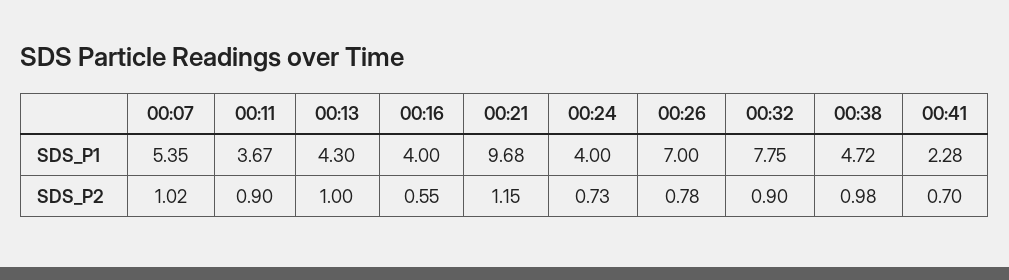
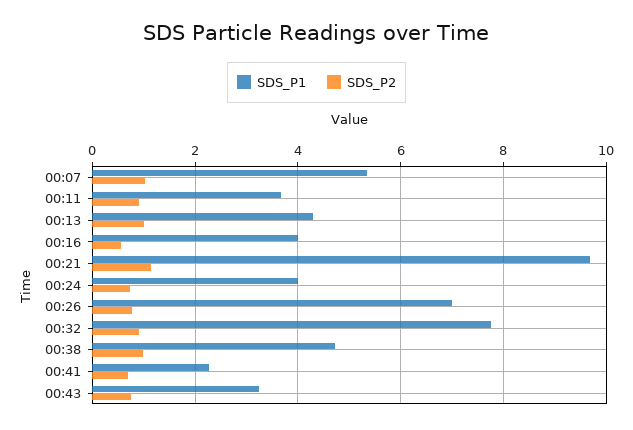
SDS_P1, 00:43: none -> 3.2
SDS_P2, 00:43: none -> 0.8

